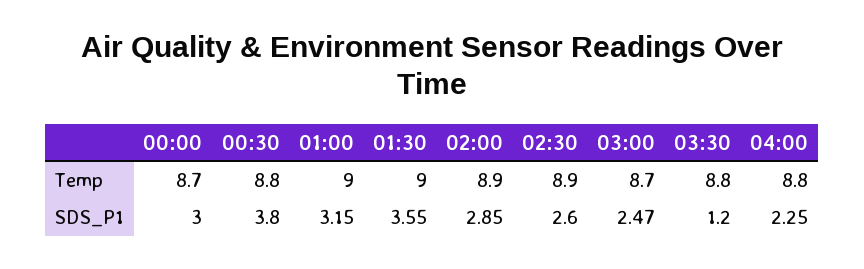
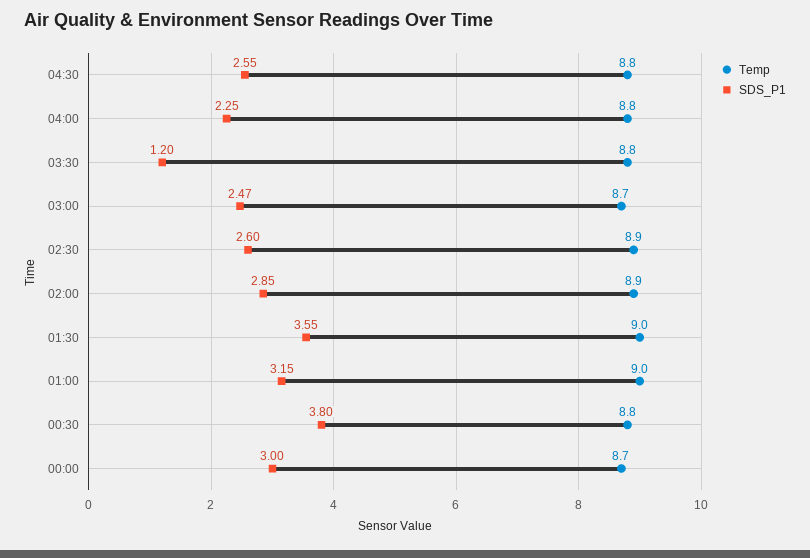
Temp, 04:30: none -> 8.8
SDS_P1, 04:30: none -> 2.55

